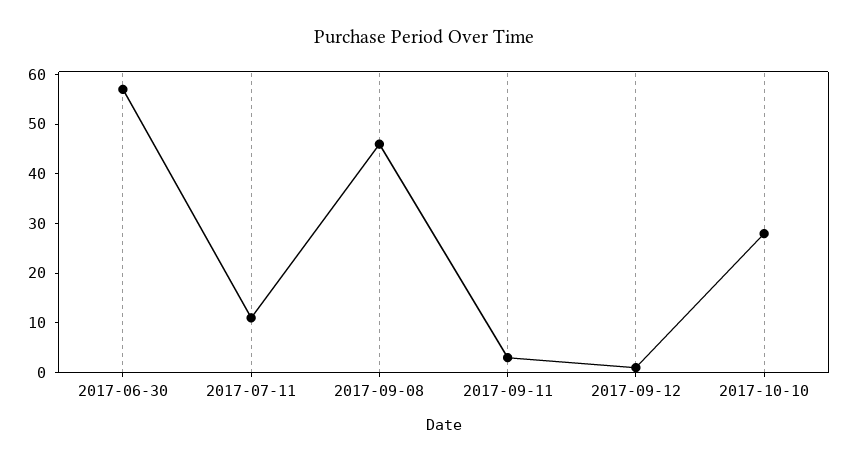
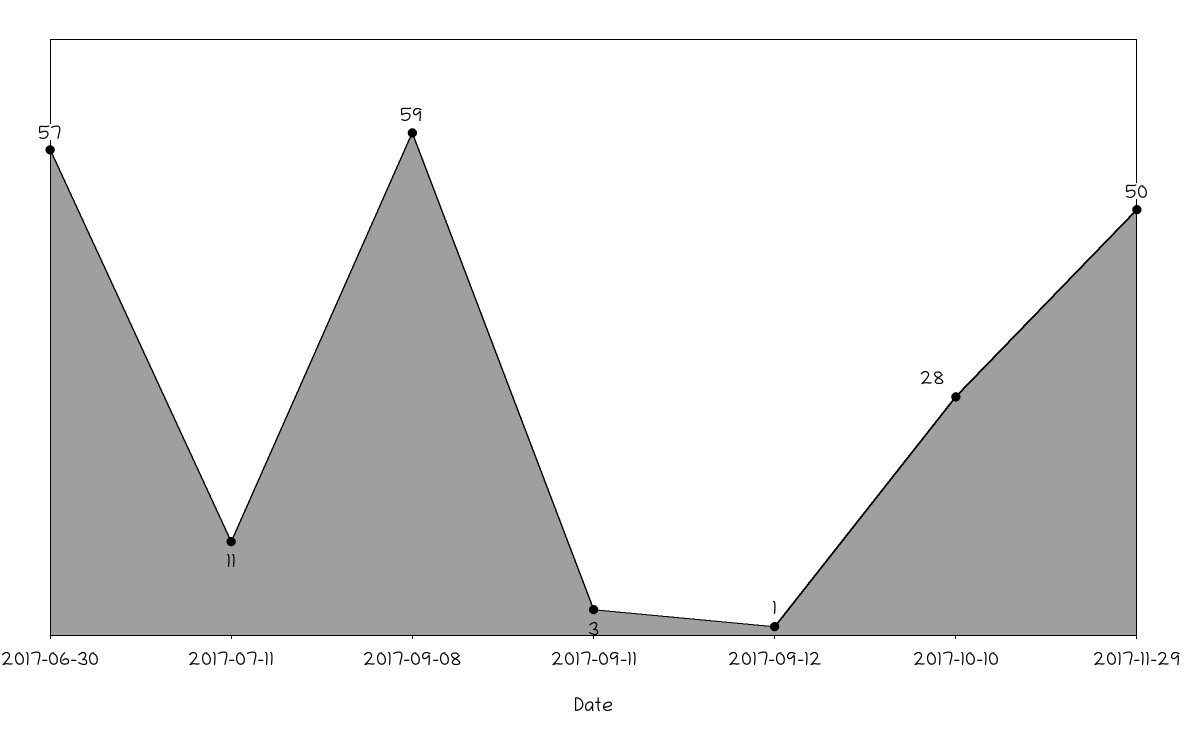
2017-09-08: 45 -> 59
2017-11-29: none -> 50

